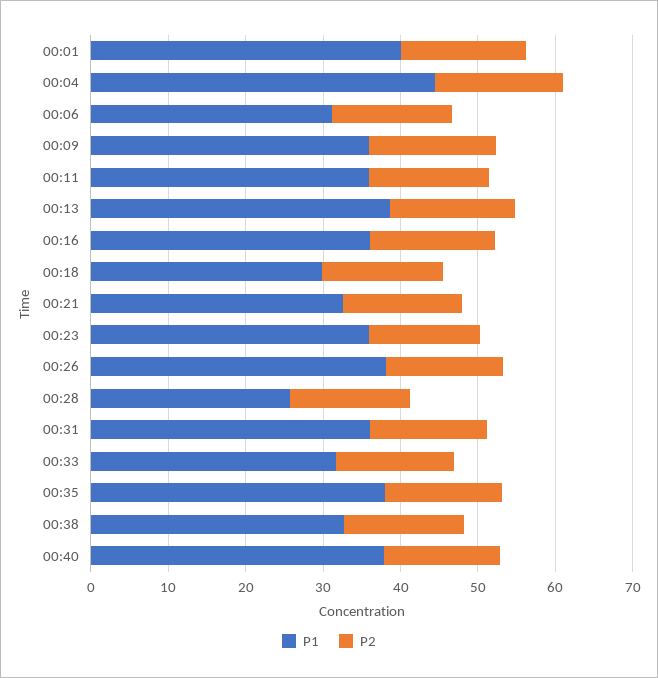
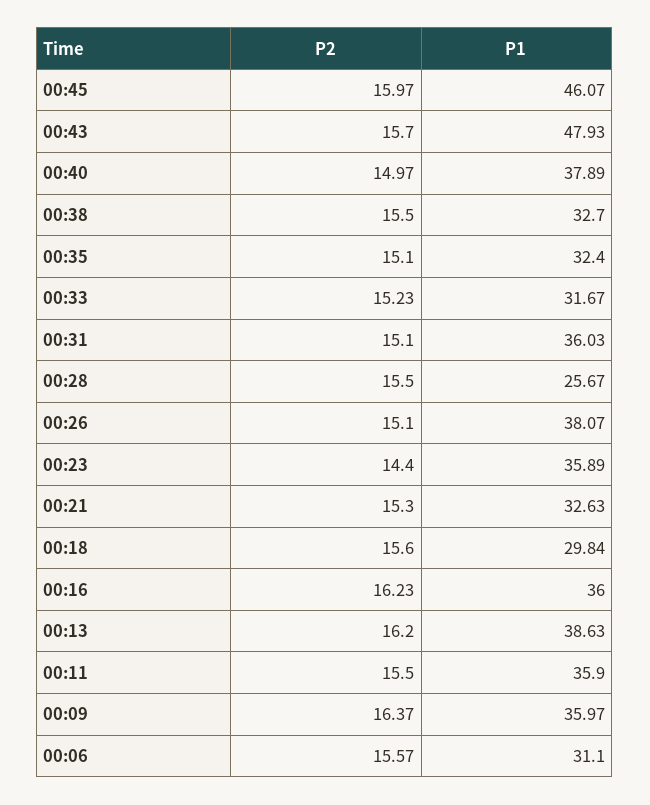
P1, 00:01: 40 -> none
P2, 00:01: 16 -> none
P1, 00:04: 44 -> none
P2, 00:04: 16 -> none
P1, 00:35: 38 -> 32.4
P2, 00:45: none -> 15.97
P1, 00:45: none -> 46.07
P2, 00:43: none -> 15.7
P1, 00:43: none -> 47.93

